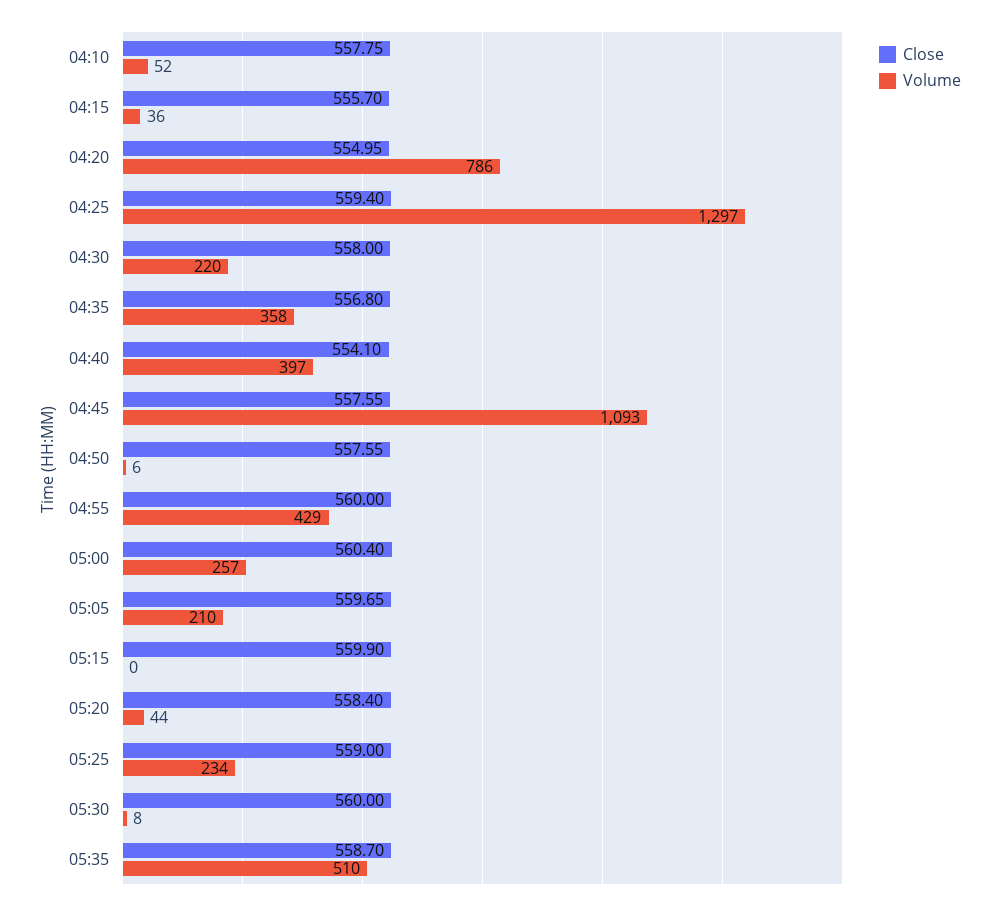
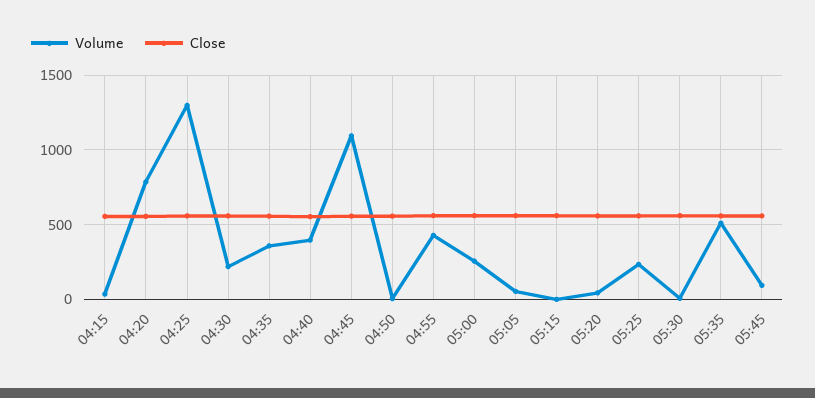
Close, 04:10: 557.75 -> none
Volume, 04:10: 52 -> none
Volume, 05:05: 210 -> 50
Volume, 05:45: none -> 100
Close, 05:45: none -> 550

